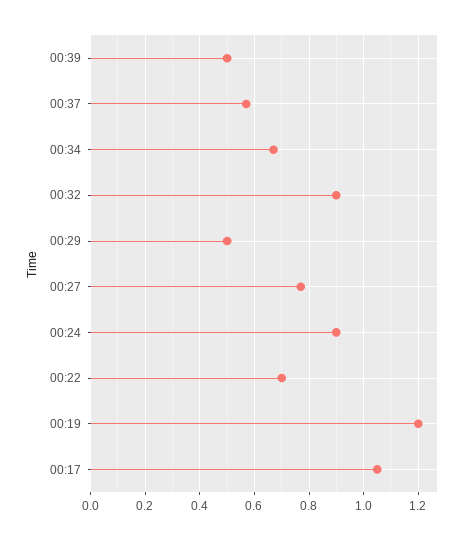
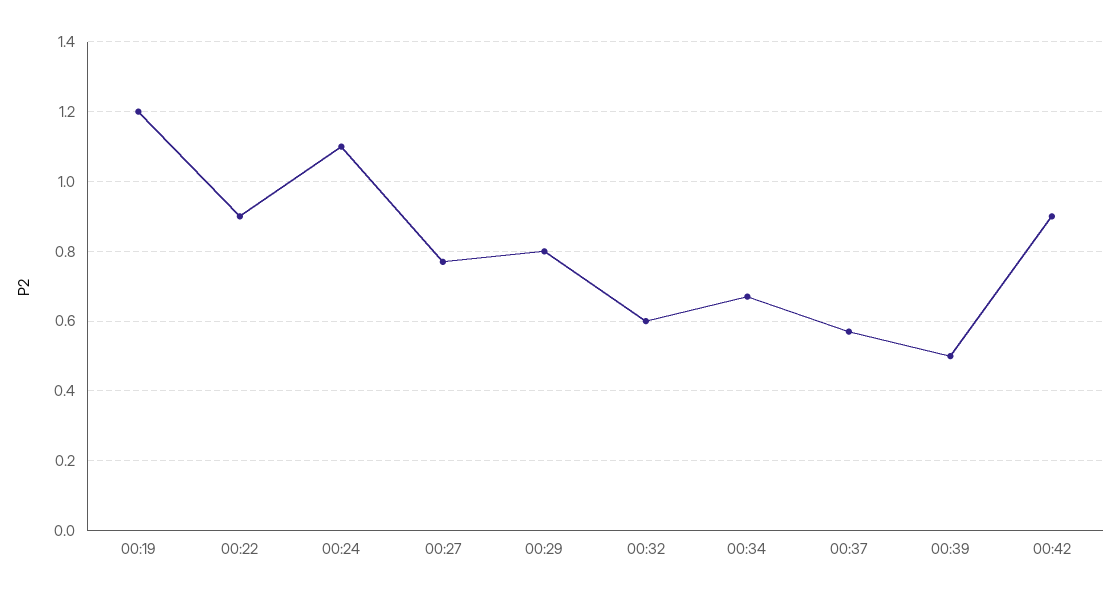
00:32: 0.9 -> 0.6
00:29: 0.5 -> 0.8
00:24: 0.9 -> 1.1
00:22: 0.7 -> 0.9
00:17: 1.05 -> none
00:42: none -> 0.9

